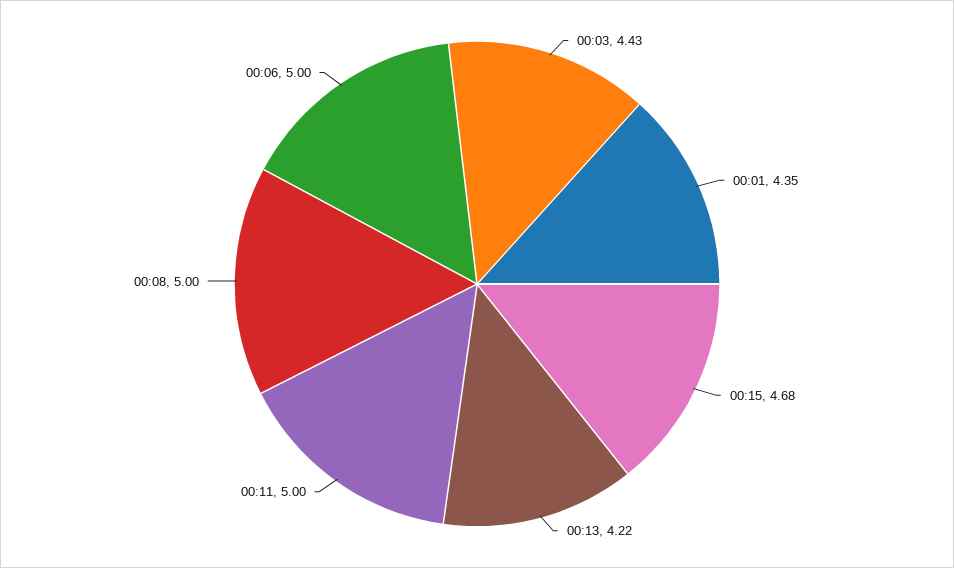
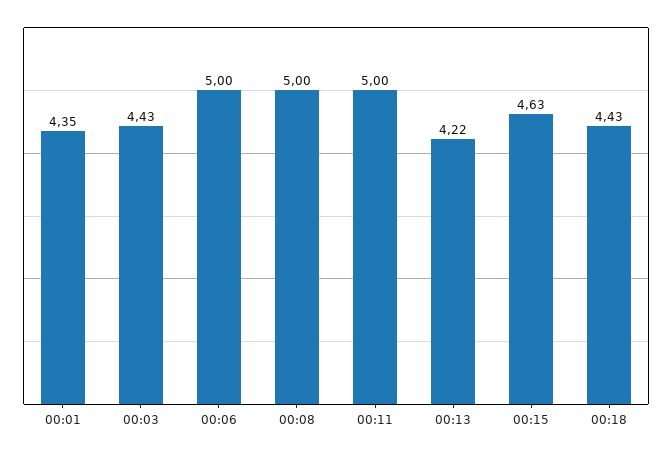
00:15: 4.68 -> 4.63
00:18: none -> 4.43

